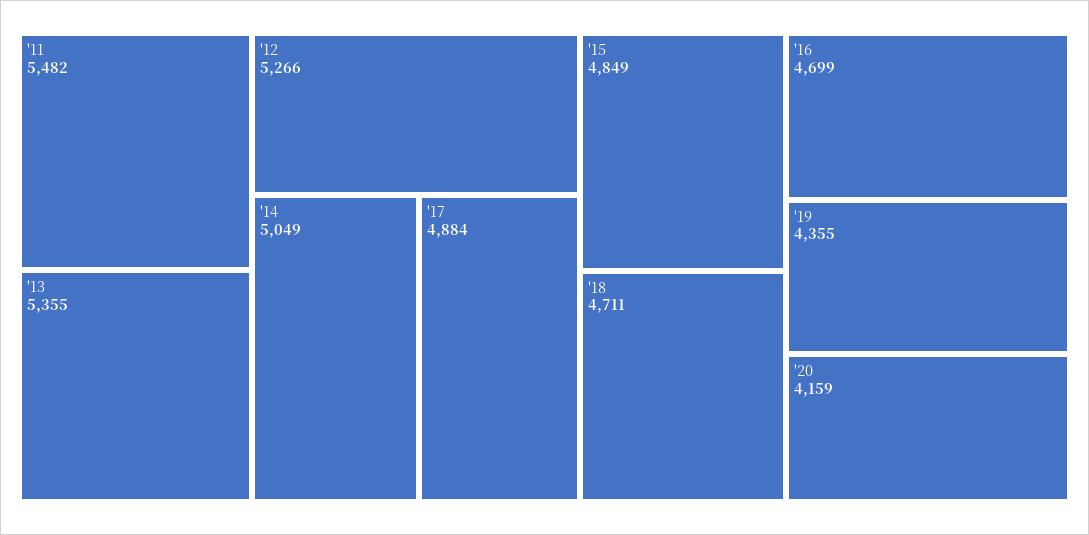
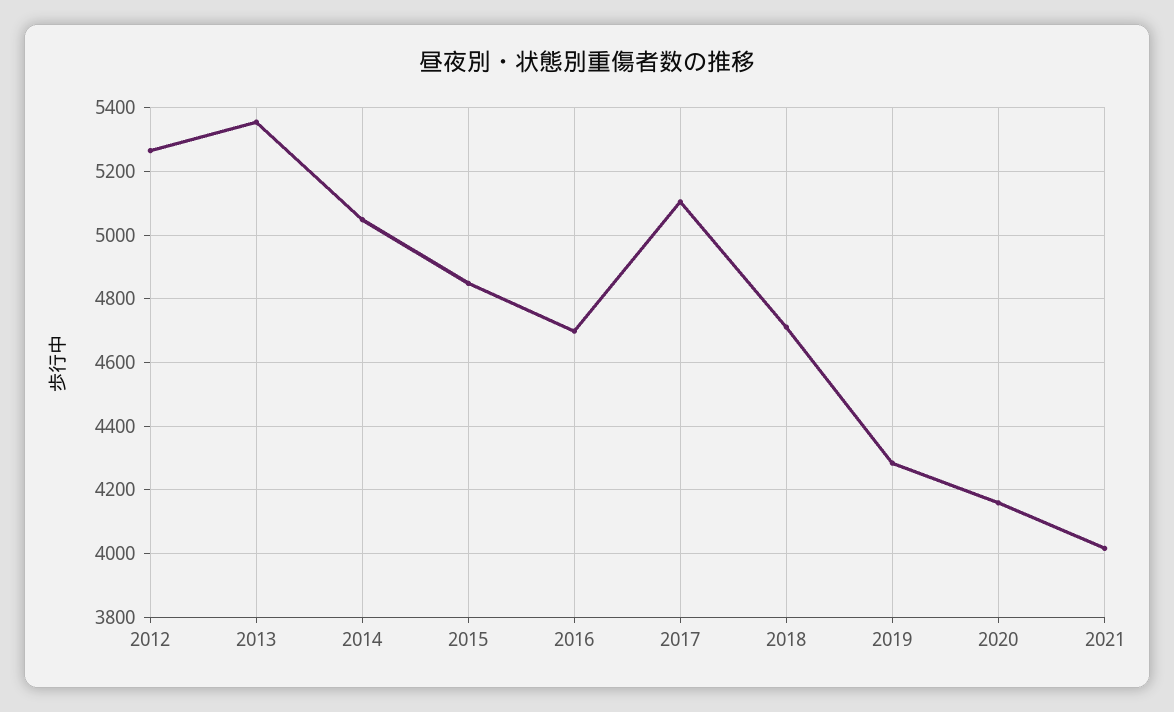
'11: 5482 -> none
'17: 4884 -> 5100
'19: 4355 -> 4280
2021: none -> 4020

